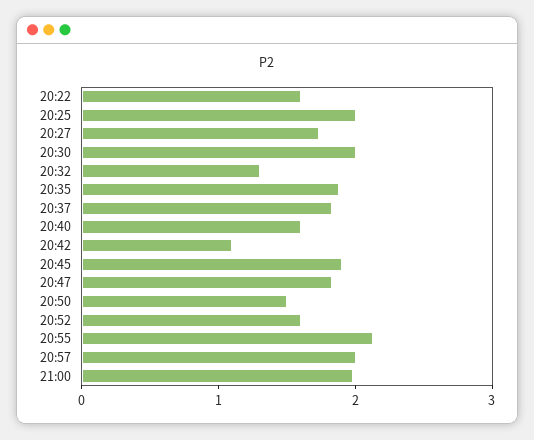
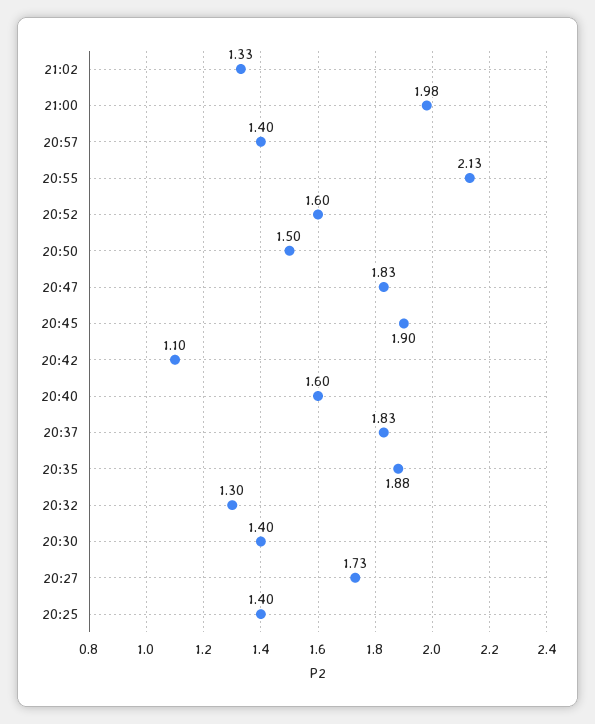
20:22: 1.6 -> none
20:25: 2 -> 1.4
20:30: 2 -> 1.4
20:57: 2 -> 1.4
21:02: none -> 1.33

